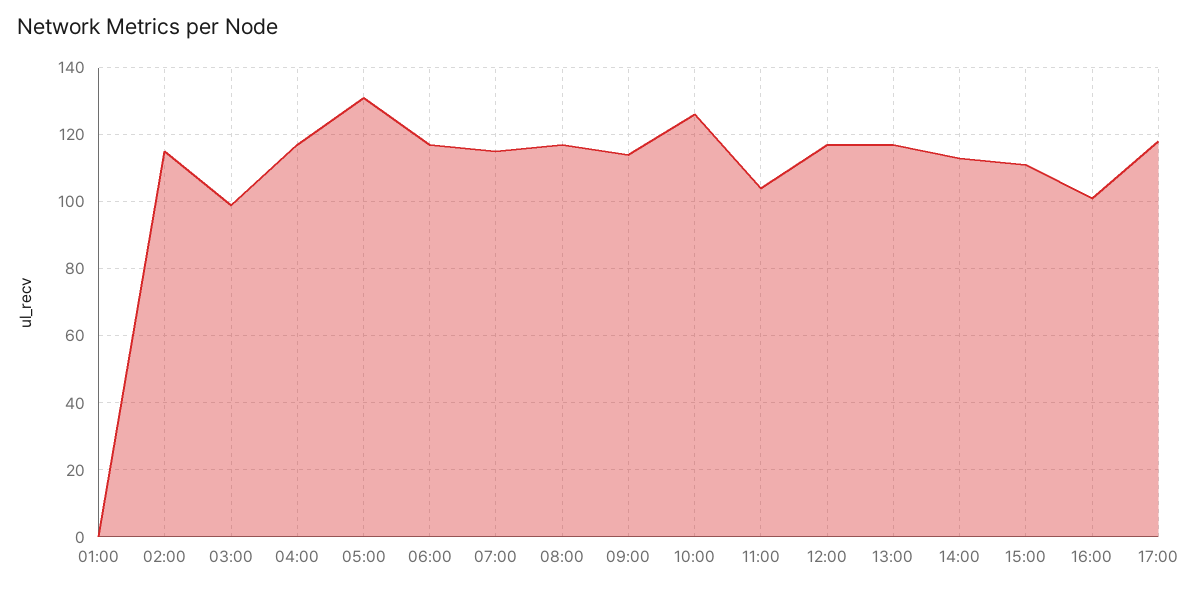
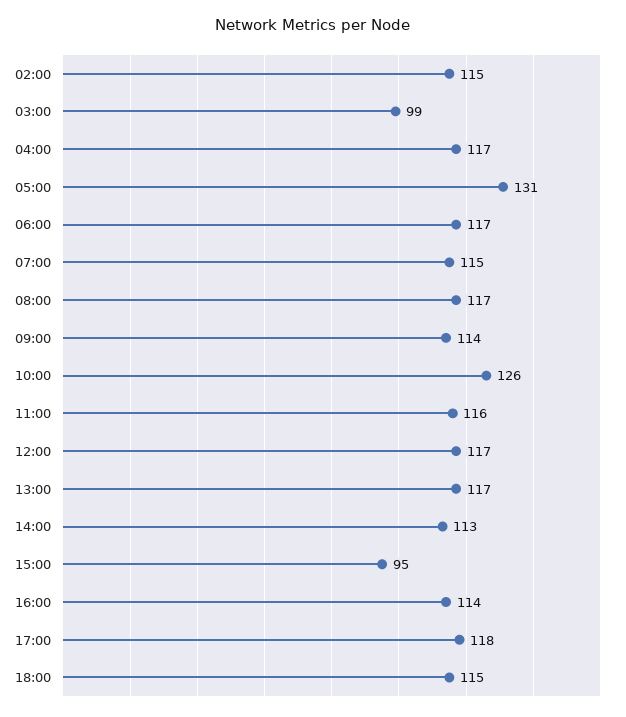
01:00: 0 -> none
11:00: 105 -> 116
15:00: 110 -> 95
16:00: 100 -> 114
18:00: none -> 115

